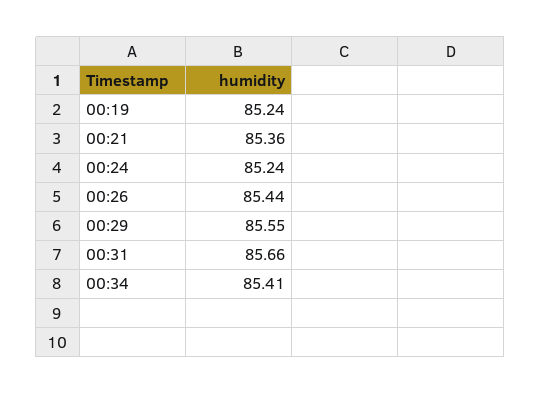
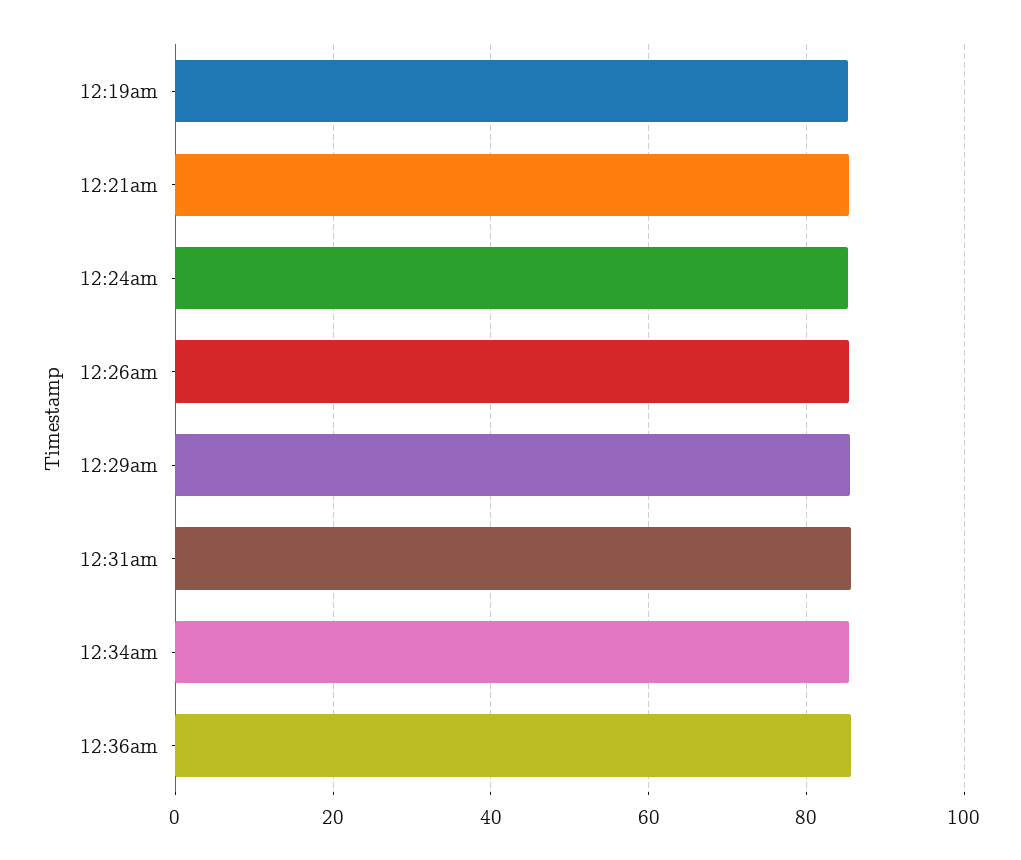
12:36am: none -> 86

